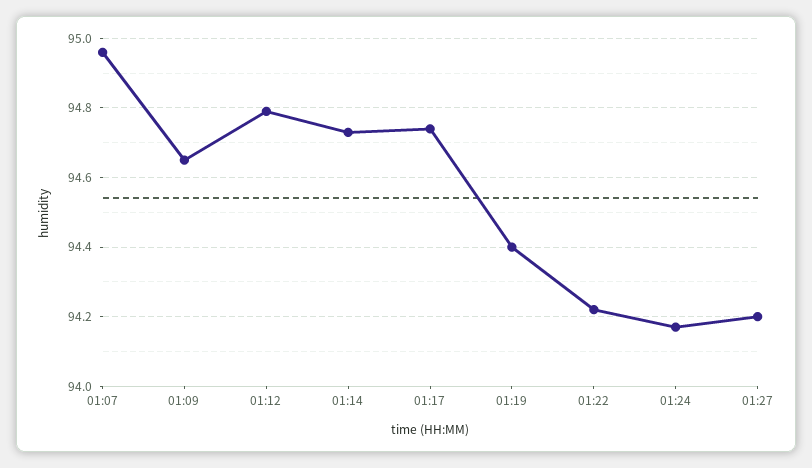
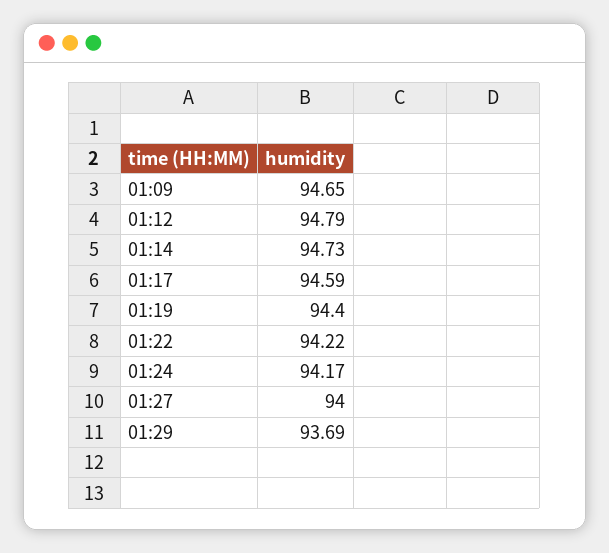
01:07: 94.95 -> none
01:17: 94.75 -> 94.59
01:27: 94.2 -> 94
01:29: none -> 93.69

